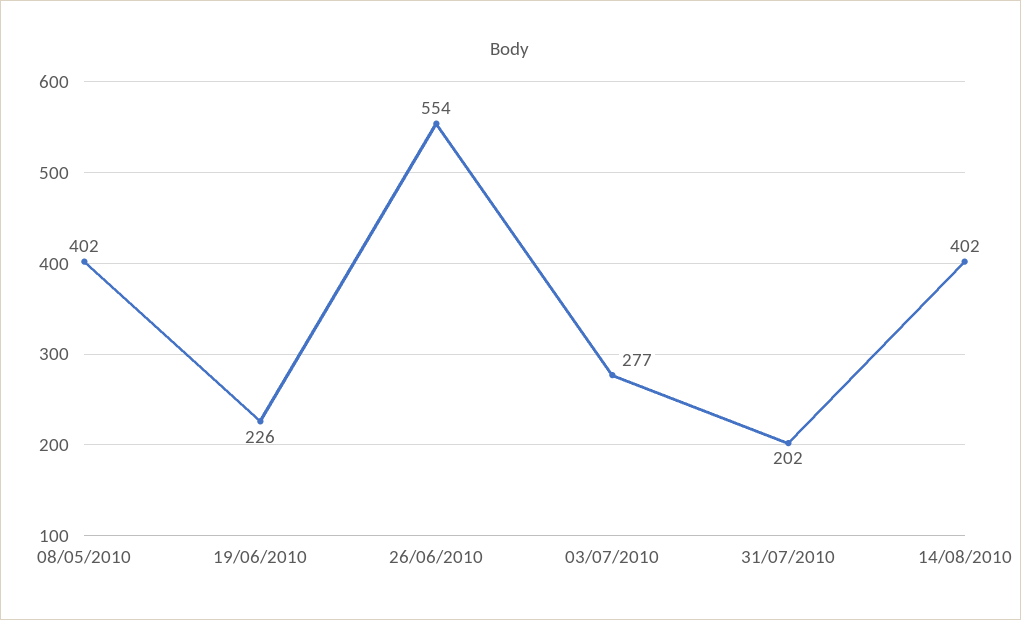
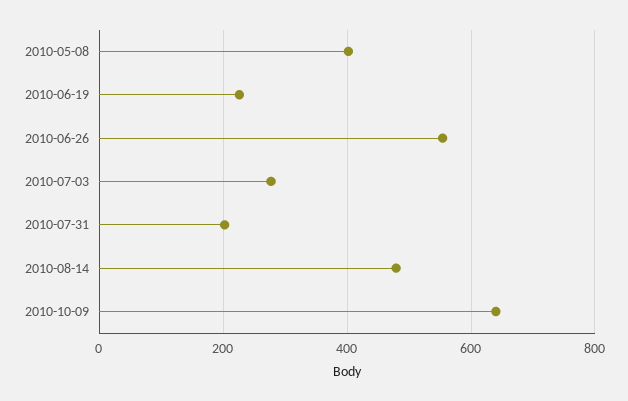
14/08/2010: 402 -> 480
2010-10-09: none -> 640

